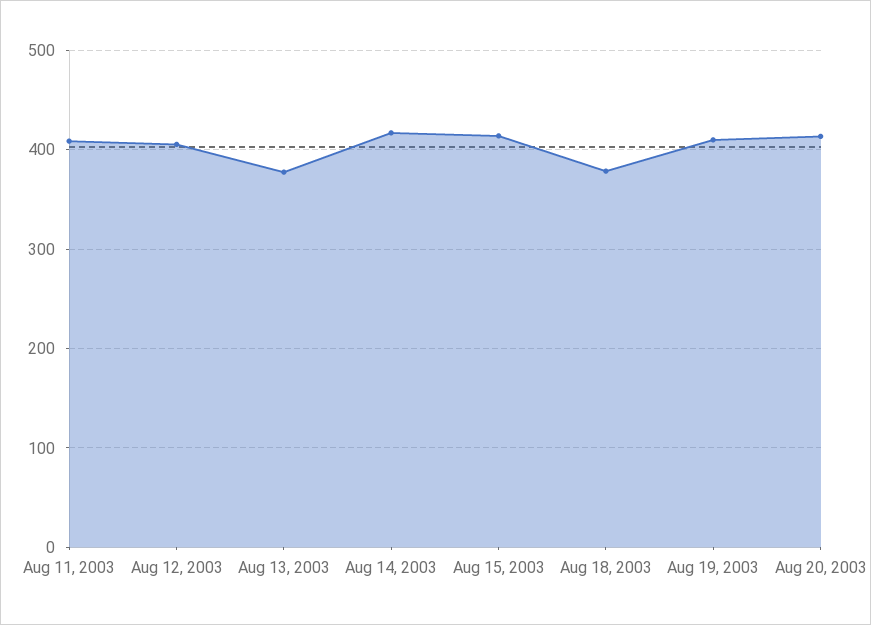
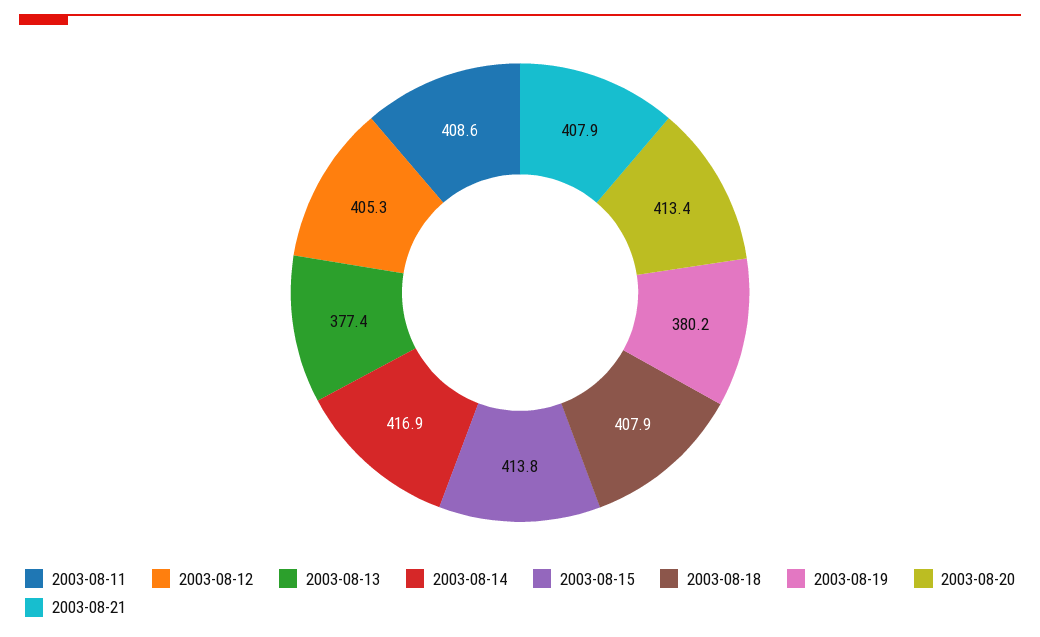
Aug 18, 2003: 380 -> 407.9
Aug 19, 2003: 410 -> 380.2
2003-08-21: none -> 407.9

